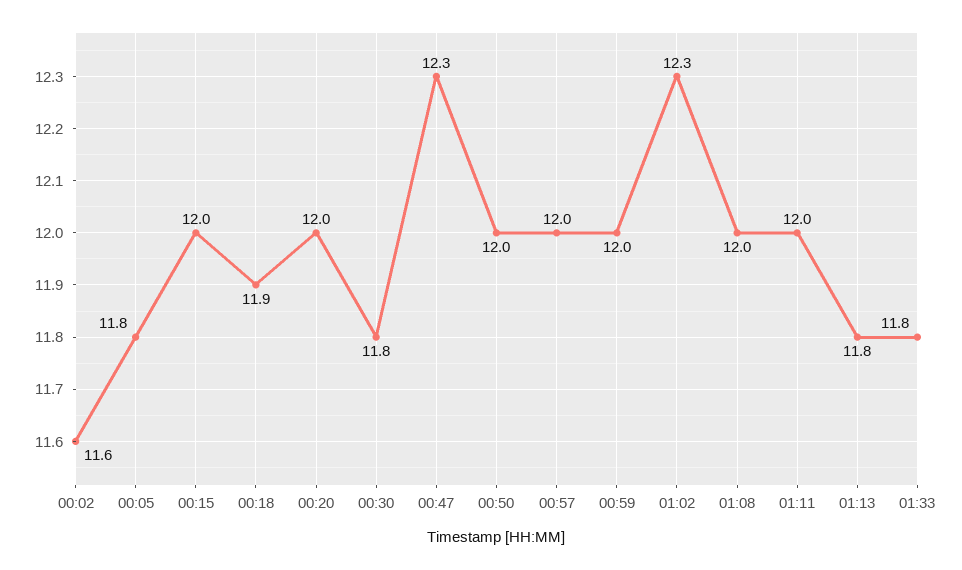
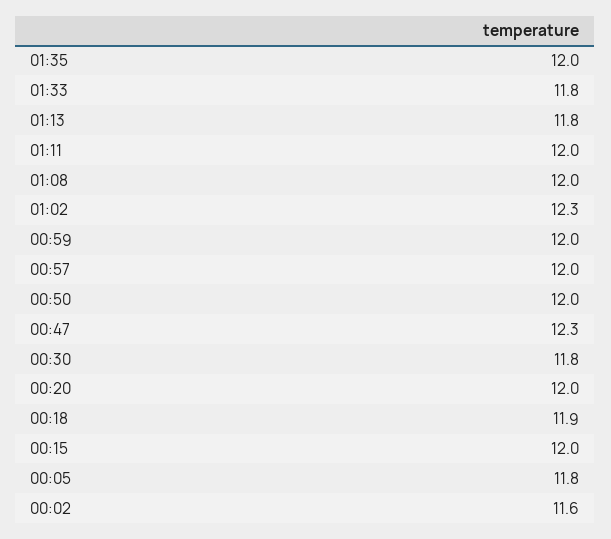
01:35: none -> 12

